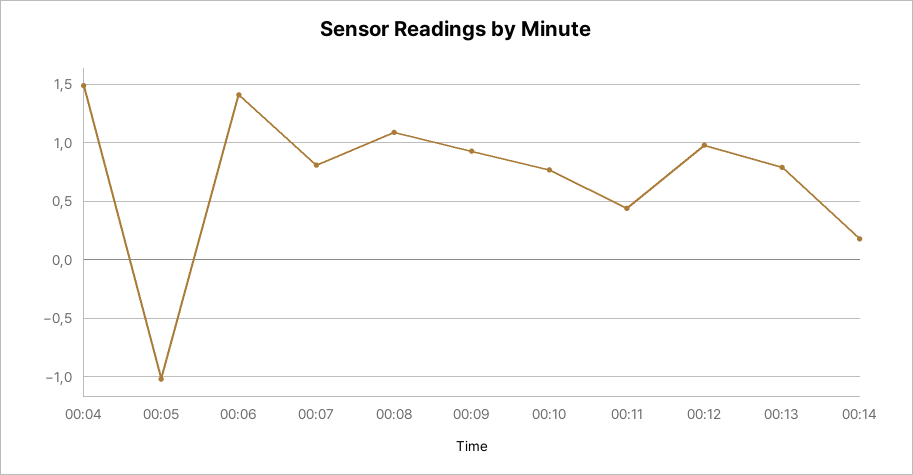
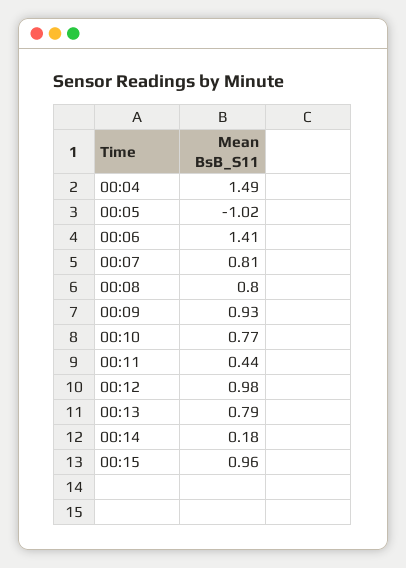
00:08: 1.1 -> 0.8
00:15: none -> 0.96

